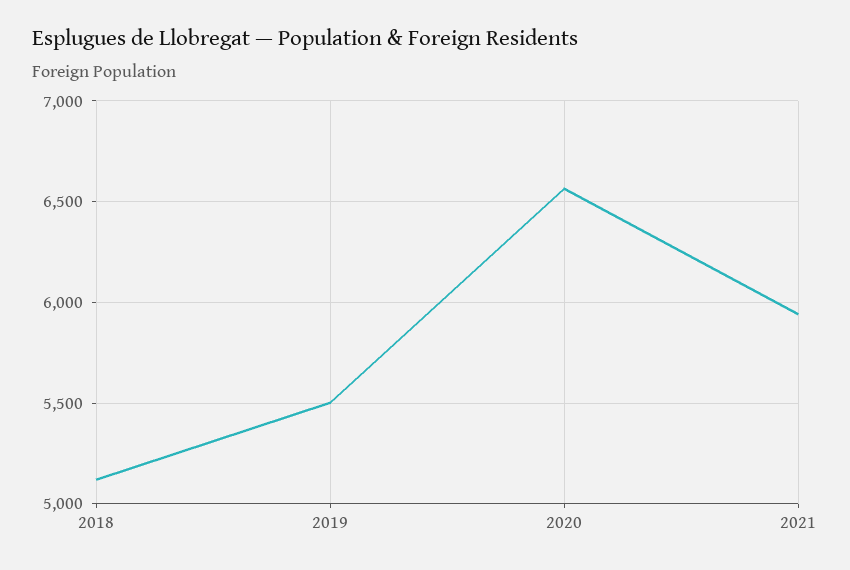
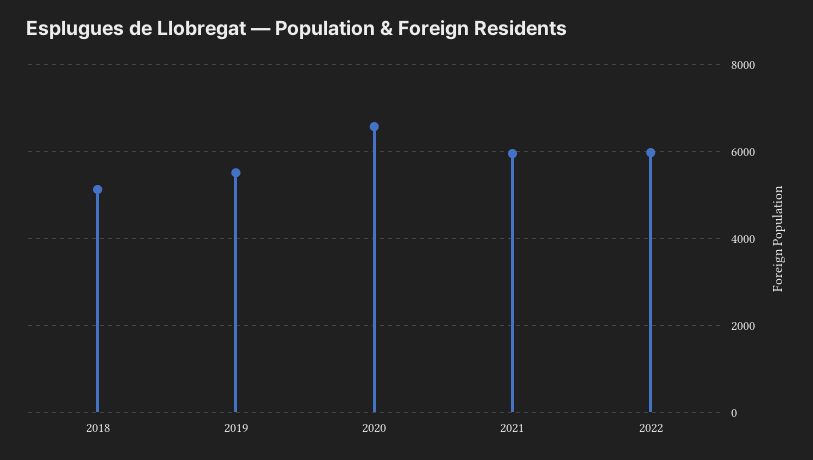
2022: none -> 6000

